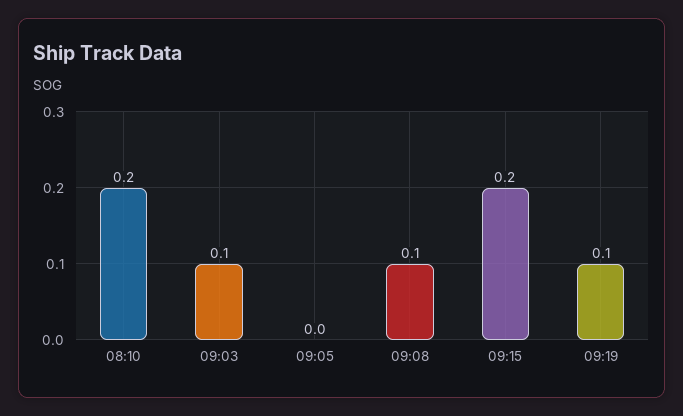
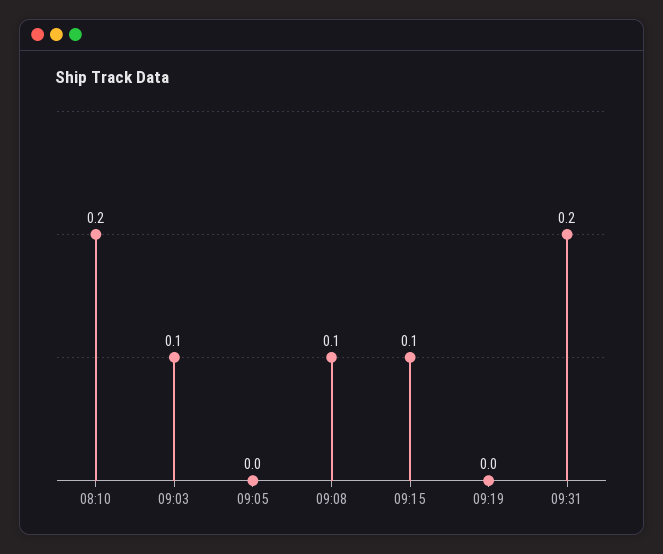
09:15: 0.2 -> 0.1
09:19: 0.1 -> 0
09:31: none -> 0.2

